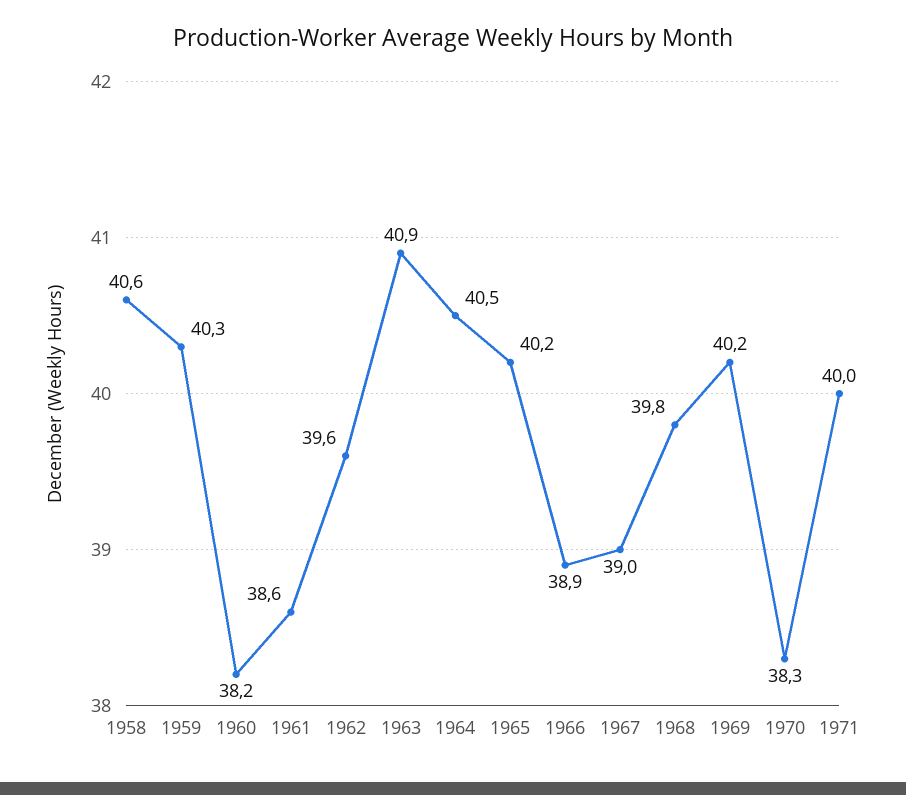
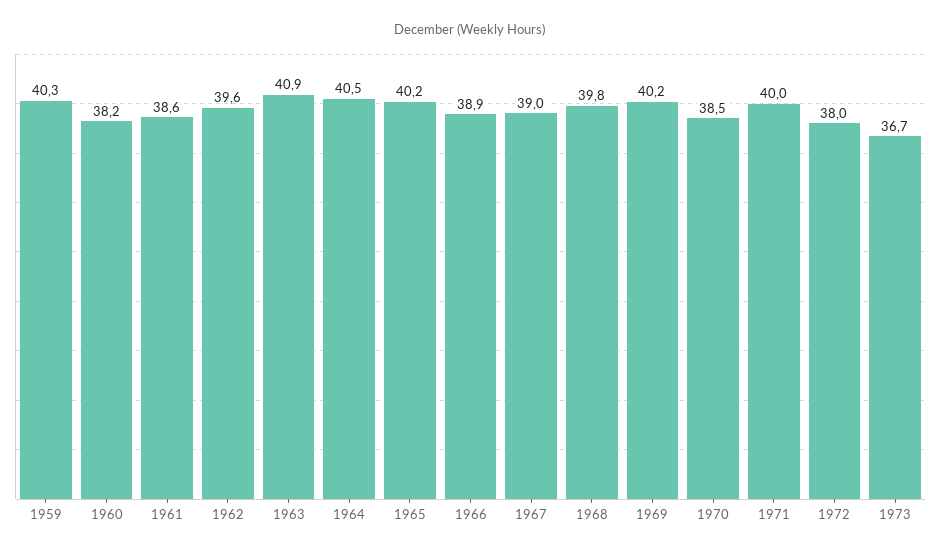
1958: 40.6 -> none
1970: 38.3 -> 38.5
1972: none -> 38
1973: none -> 36.7

